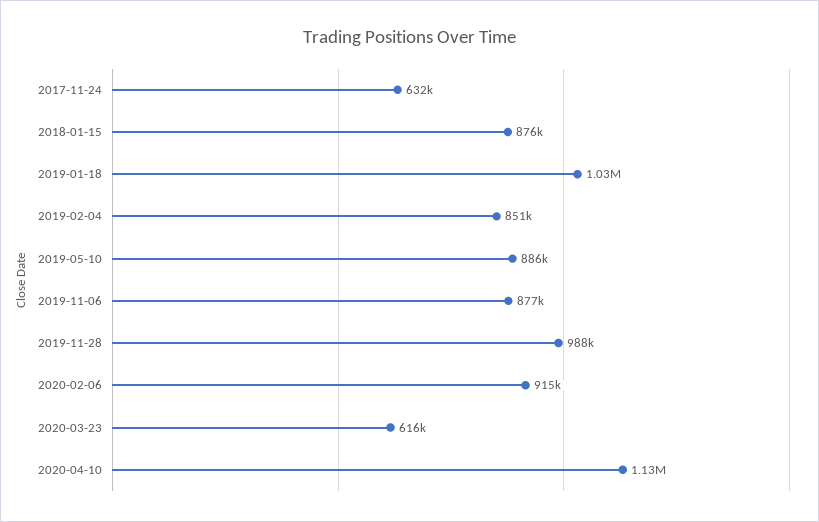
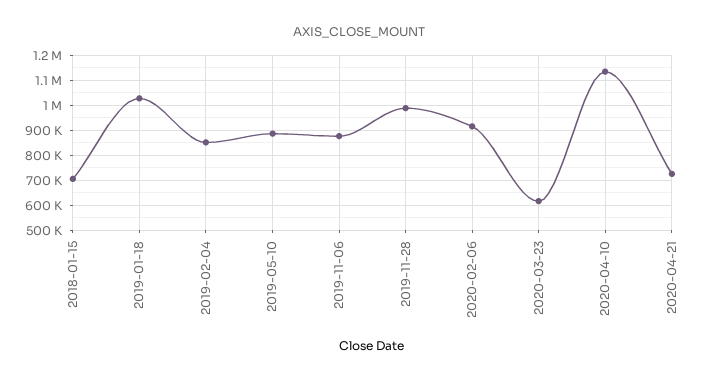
2017-11-24: 632000 -> none
2018-01-15: 876000 -> 700000
2020-04-21: none -> 725000

